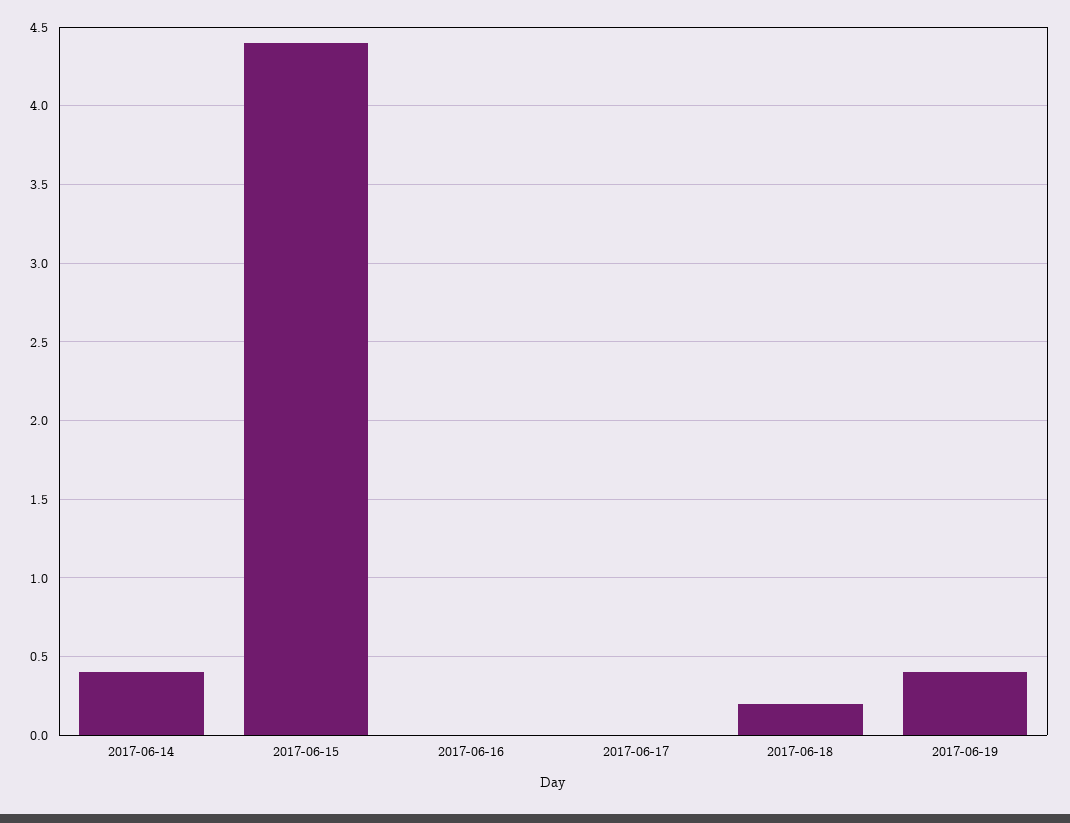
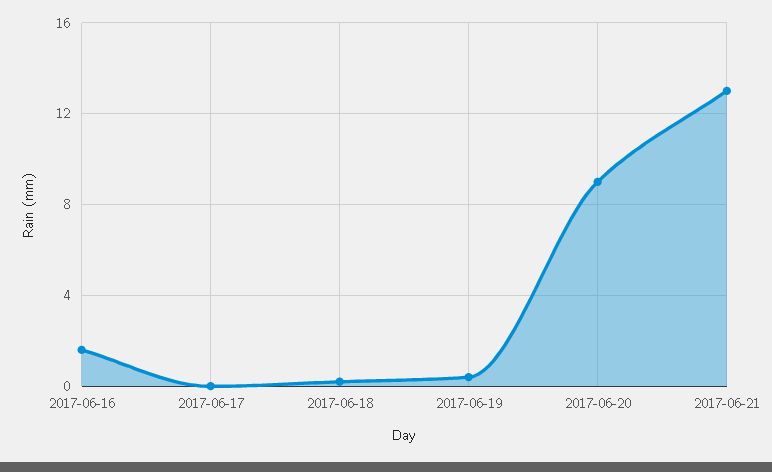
2017-06-14: 0.4 -> none
2017-06-15: 4.4 -> none
2017-06-16: 0 -> 1.5
2017-06-20: none -> 9
2017-06-21: none -> 13

